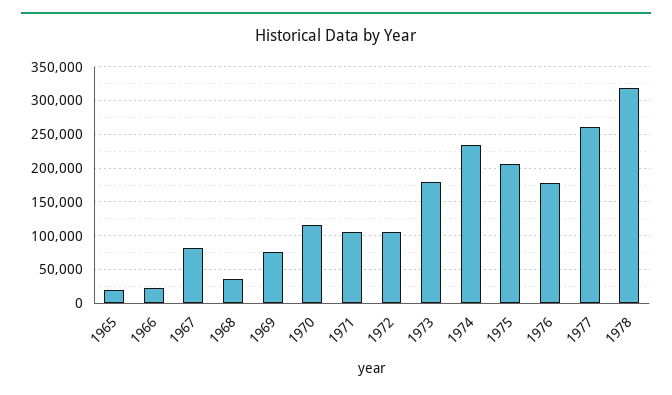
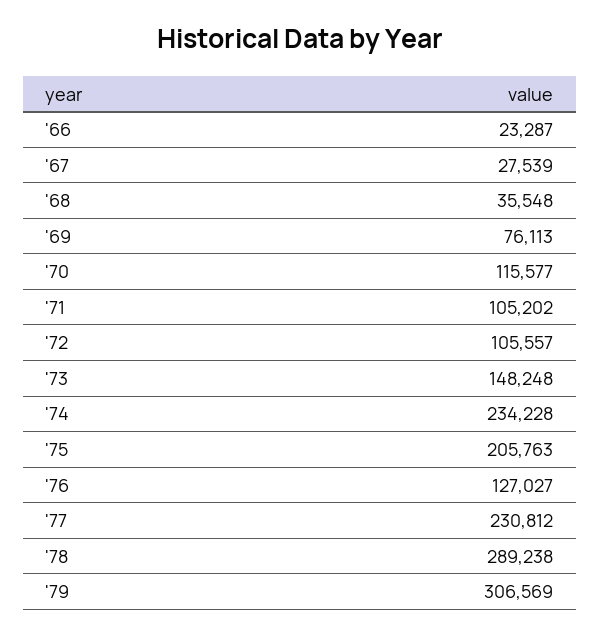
1965: 20000 -> none
1967: 80000 -> 27539
1973: 180000 -> 148248
1976: 180000 -> 127027
1977: 260000 -> 230812
1978: 320000 -> 289238
'79: none -> 306569

